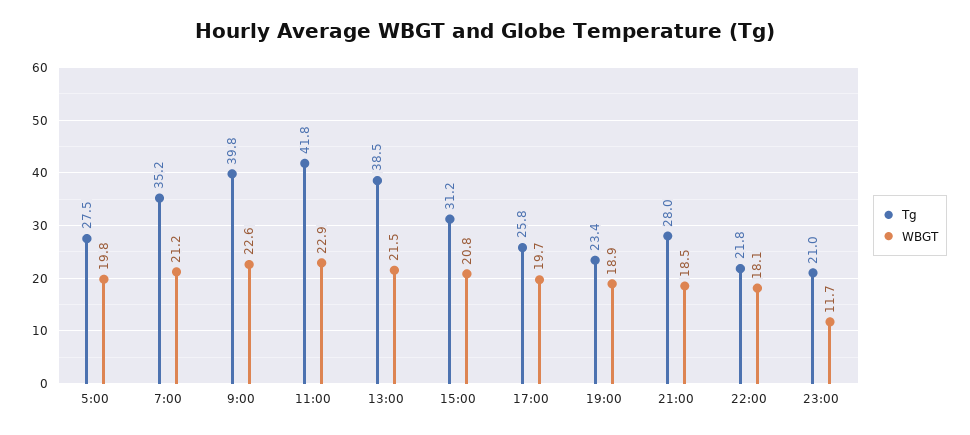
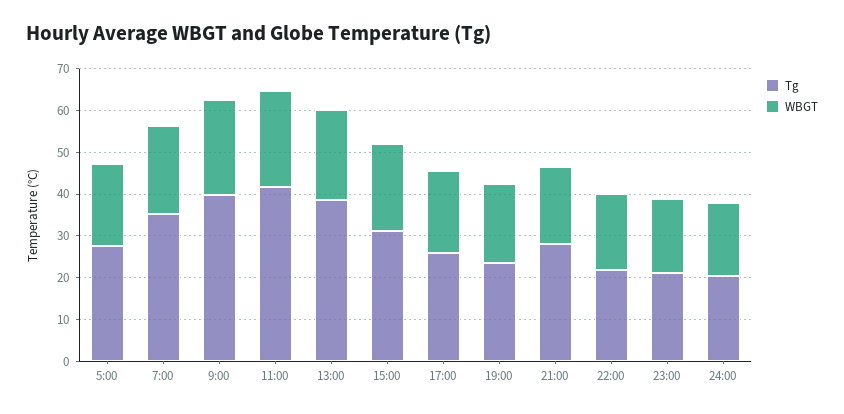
WBGT, 23:00: 11.7 -> 18
Tg, 24:00: none -> 20
WBGT, 24:00: none -> 18

